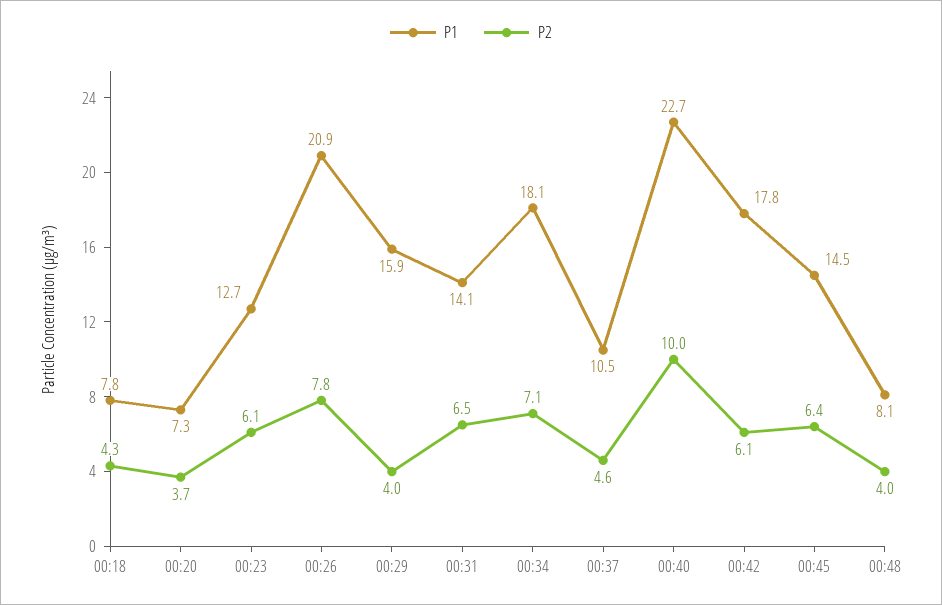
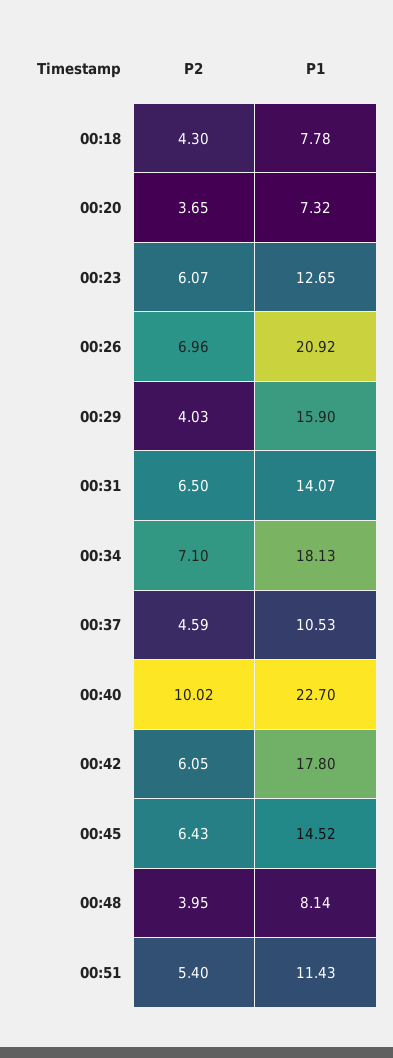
P2, 00:26: 7.8 -> 6.96
P2, 00:51: none -> 5.4
P1, 00:51: none -> 11.43

